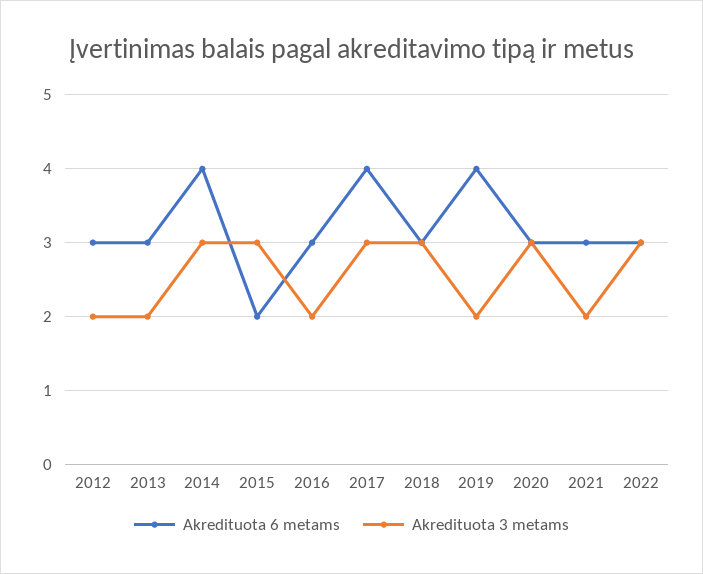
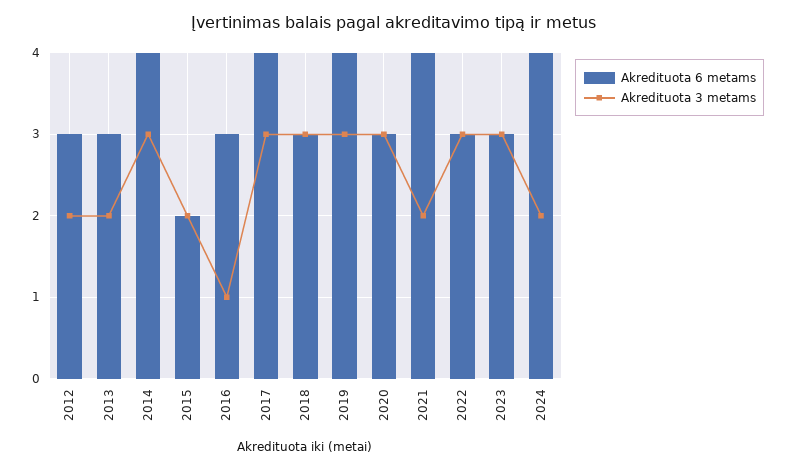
Akredituota 3 metams, 2015: 3 -> 2
Akredituota 3 metams, 2016: 2 -> 1
Akredituota 3 metams, 2019: 2 -> 3
Akredituota 6 metams, 2021: 3 -> 4
Akredituota 6 metams, 2023: none -> 3
Akredituota 3 metams, 2023: none -> 3
Akredituota 6 metams, 2024: none -> 4
Akredituota 3 metams, 2024: none -> 2

